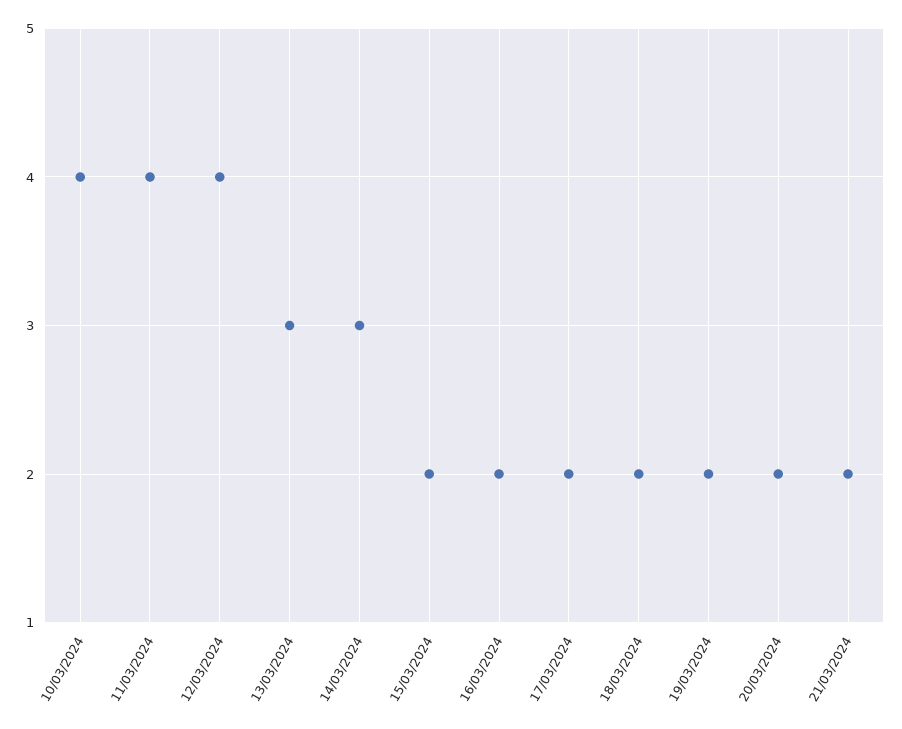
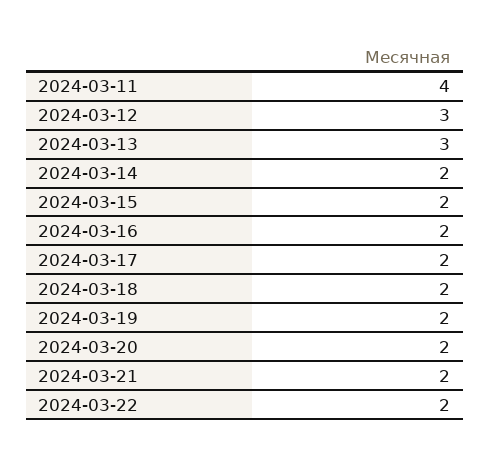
10/03/2024: 4 -> none
12/03/2024: 4 -> 3
14/03/2024: 3 -> 2
2024-03-22: none -> 2

